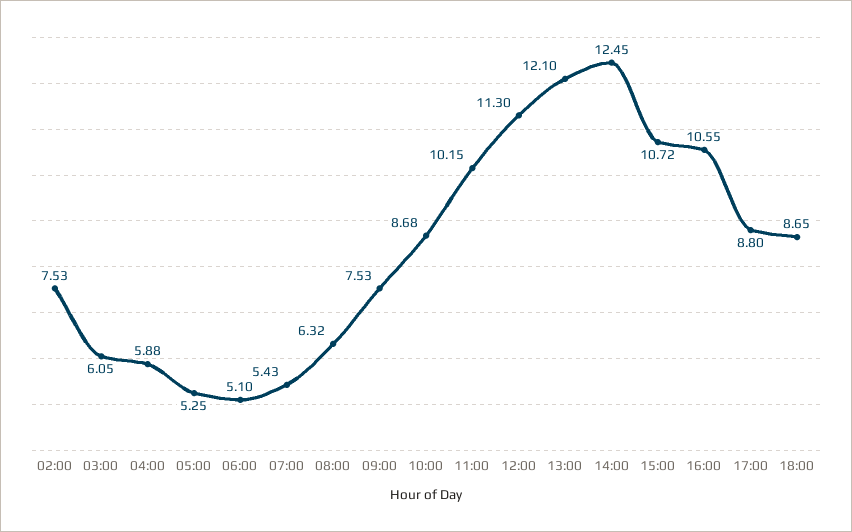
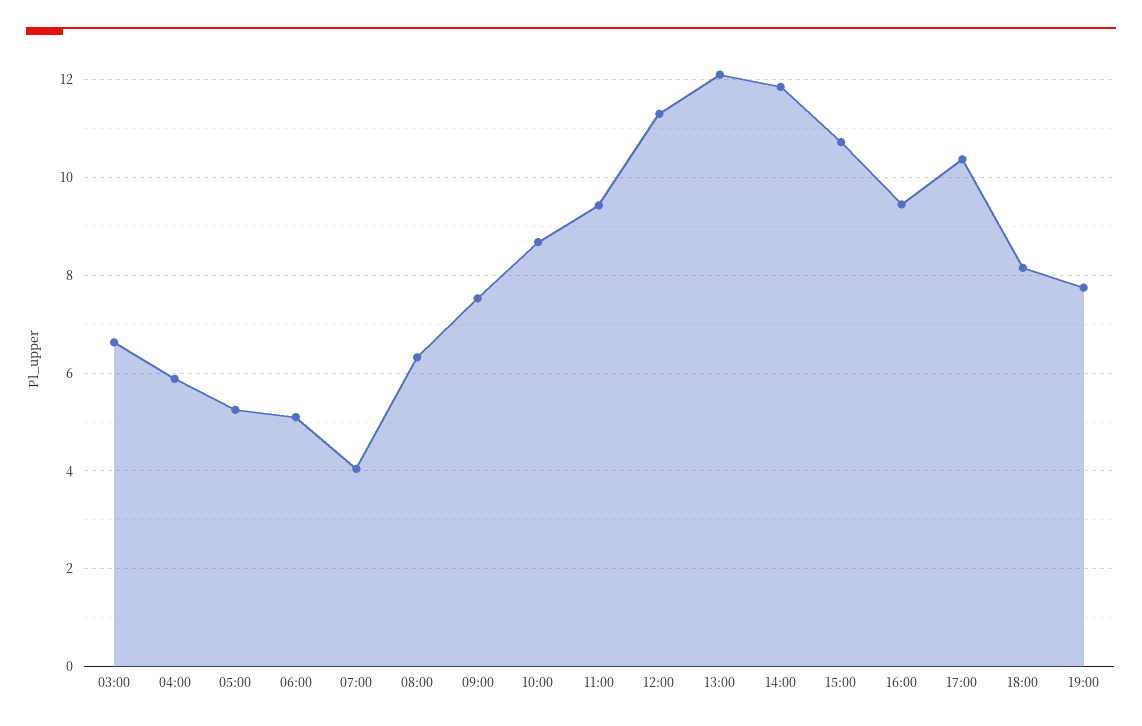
02:00: 7.53 -> none
03:00: 6.05 -> 6.6
07:00: 5.43 -> 4
11:00: 10.15 -> 9.4
14:00: 12.45 -> 11.8
16:00: 10.55 -> 9.4
17:00: 8.8 -> 10.4
18:00: 8.65 -> 8.2
19:00: none -> 7.8

